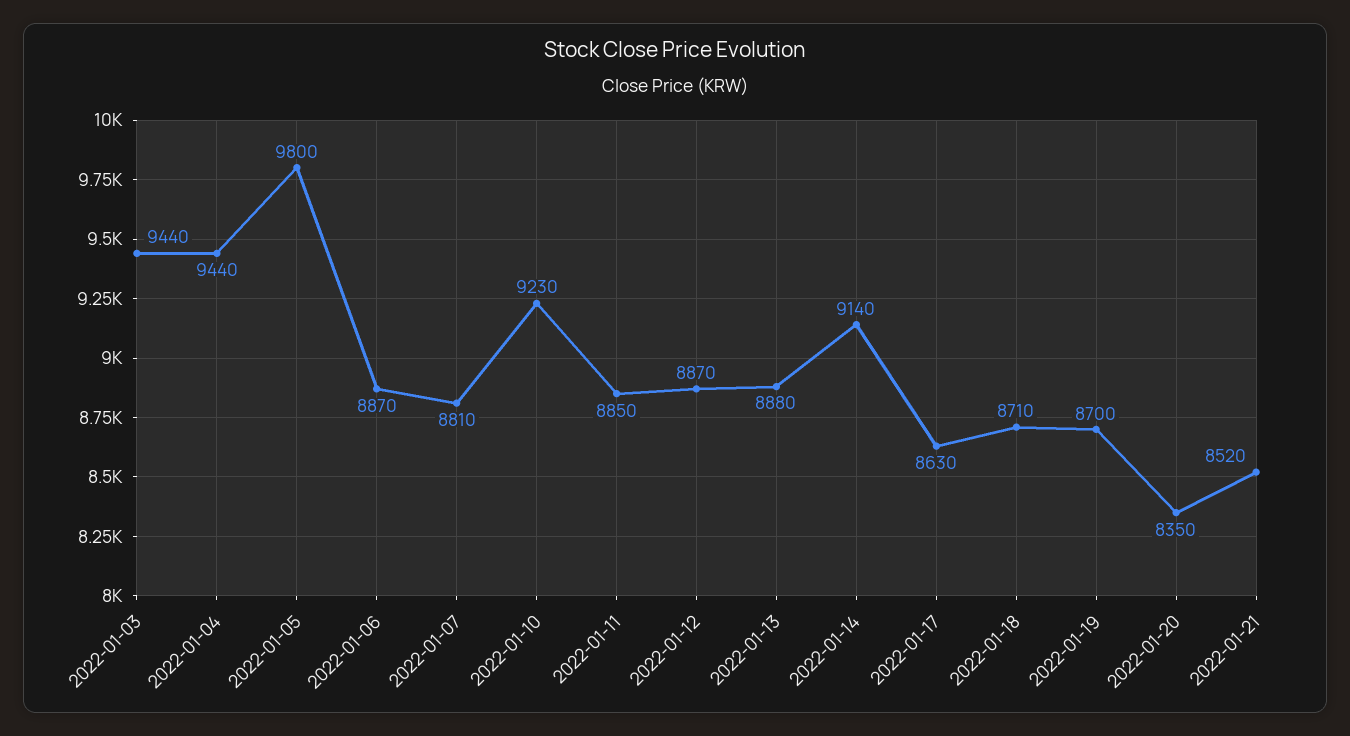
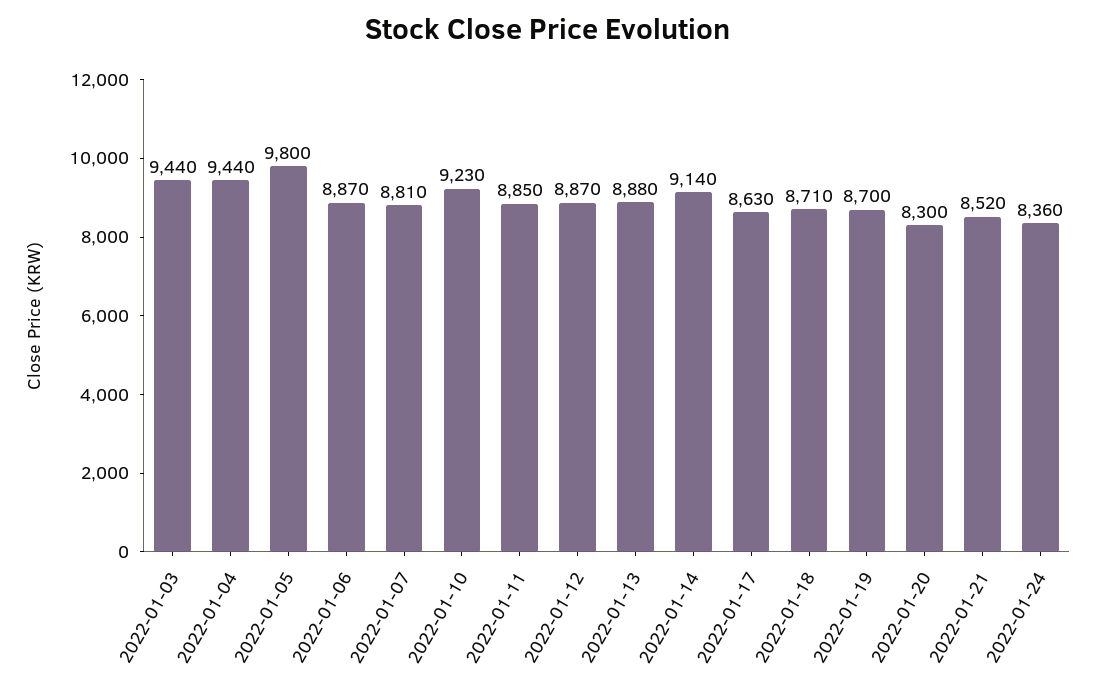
2022-01-20: 8350 -> 8300
2022-01-24: none -> 8360

